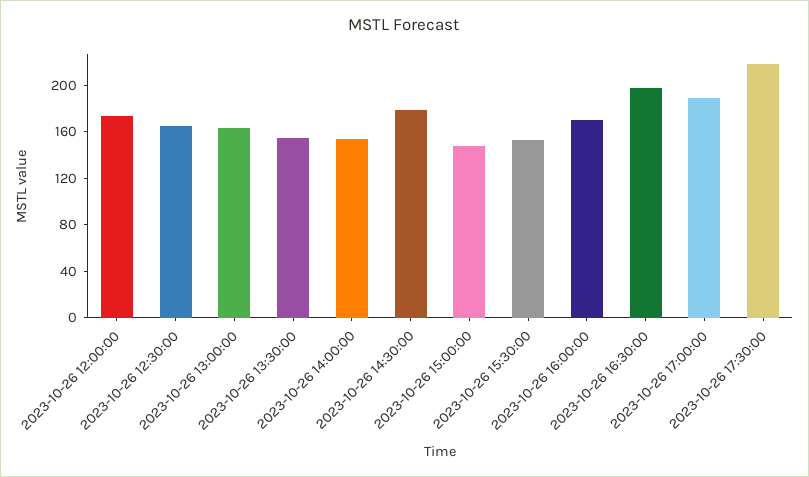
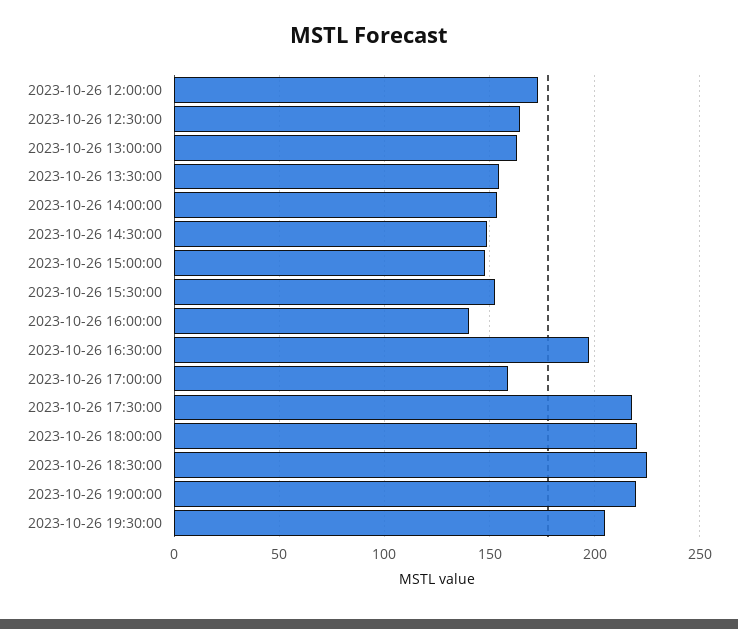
2023-10-26 14:30:00: 180 -> 150
2023-10-26 16:00:00: 170 -> 140
2023-10-26 17:00:00: 190 -> 160
2023-10-26 18:00:00: none -> 220
2023-10-26 18:30:00: none -> 225
2023-10-26 19:00:00: none -> 220
2023-10-26 19:30:00: none -> 205

